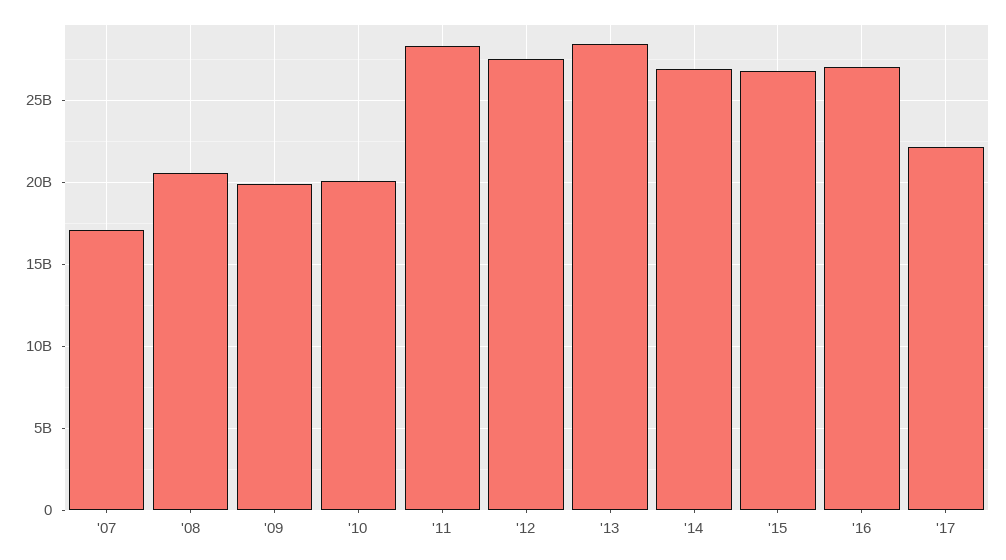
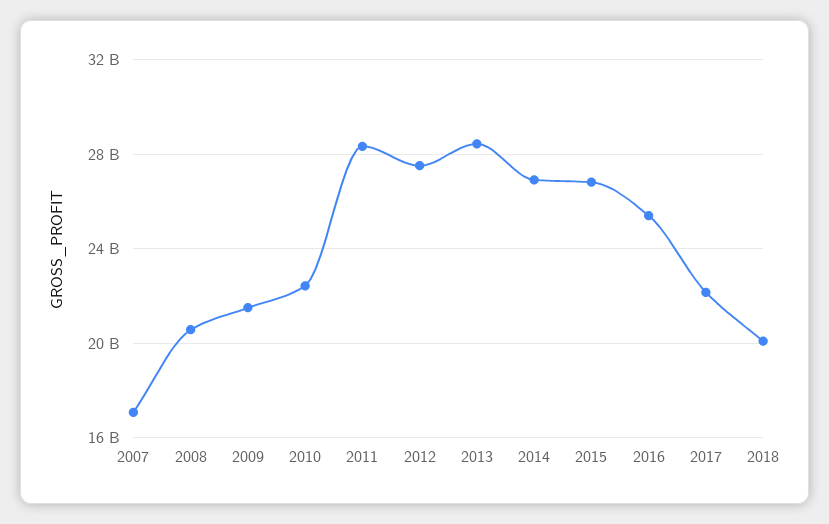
'09: 20000000000 -> 21500000000
'10: 20000000000 -> 22500000000
'16: 27000000000 -> 25500000000
2018: none -> 20000000000

